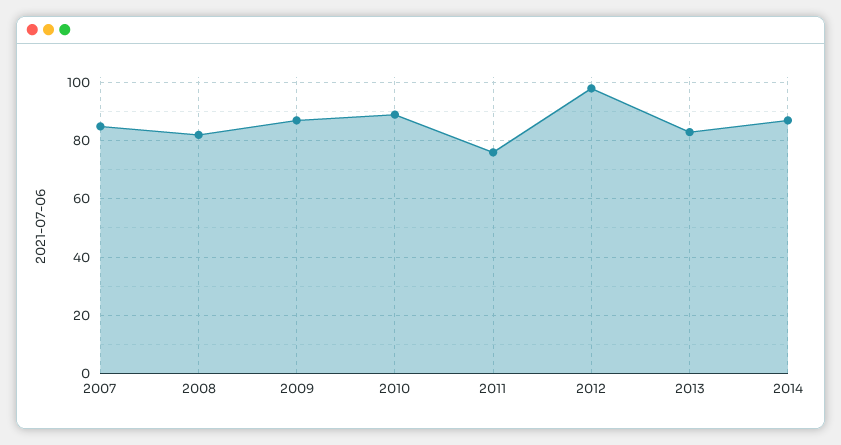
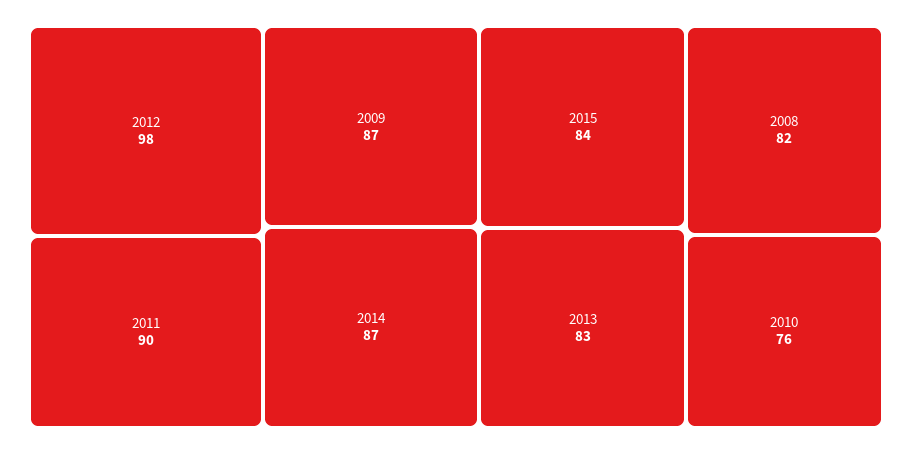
2007: 85 -> none
2010: 90 -> 76
2011: 75 -> 90
2015: none -> 84

